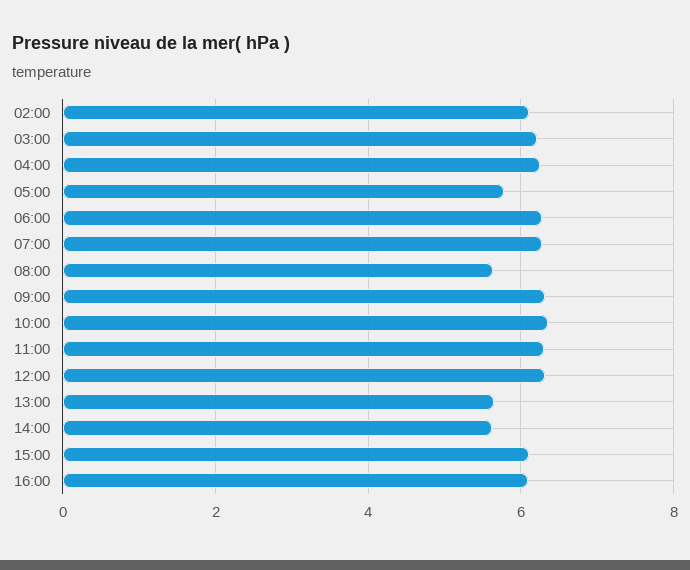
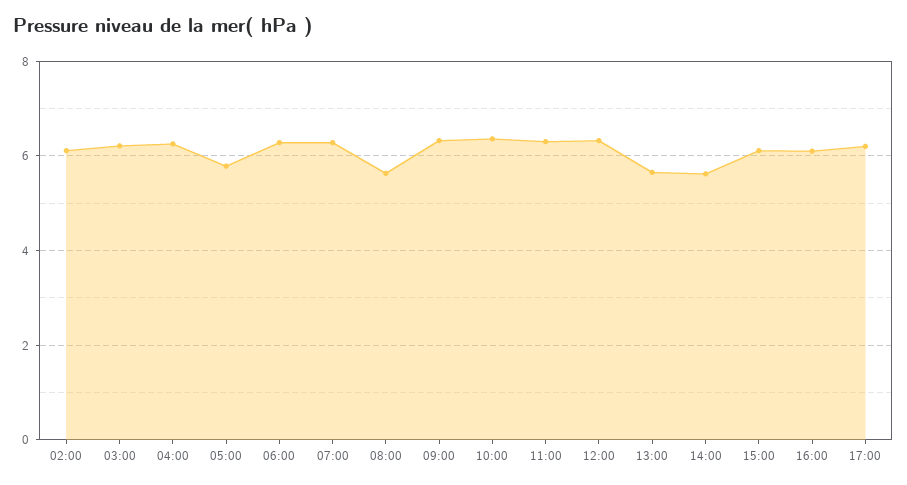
17:00: none -> 6.2

